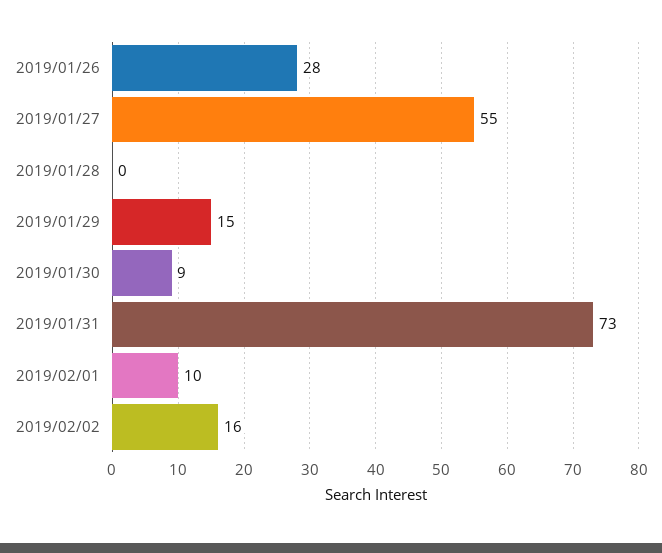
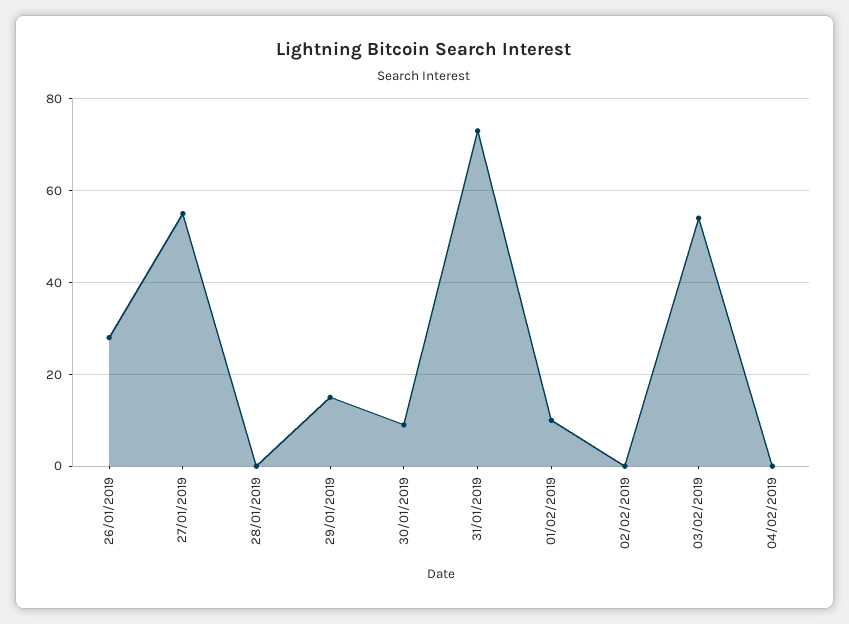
2019/02/02: 16 -> 0
03/02/2019: none -> 55
04/02/2019: none -> 0

